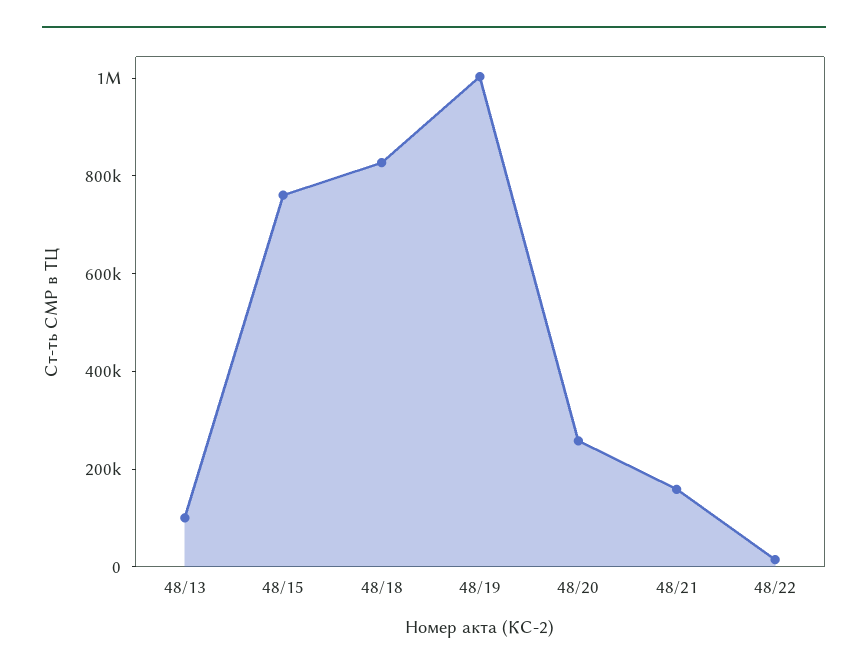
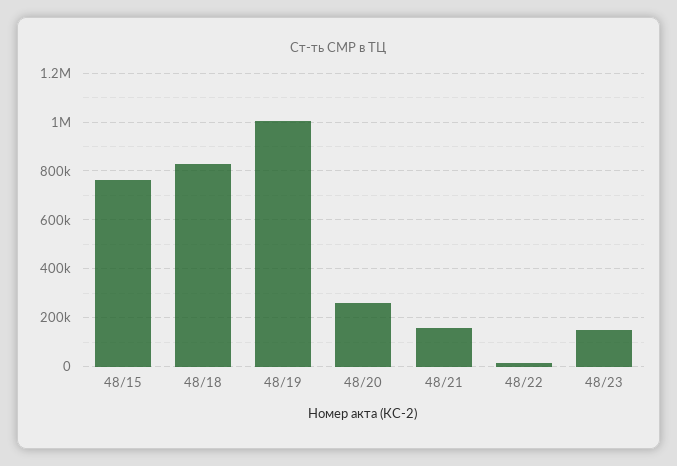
48/13: 100000 -> none
48/23: none -> 150000

